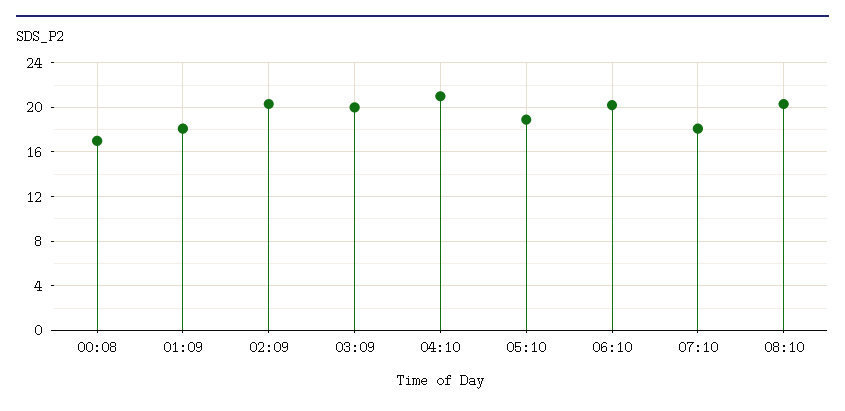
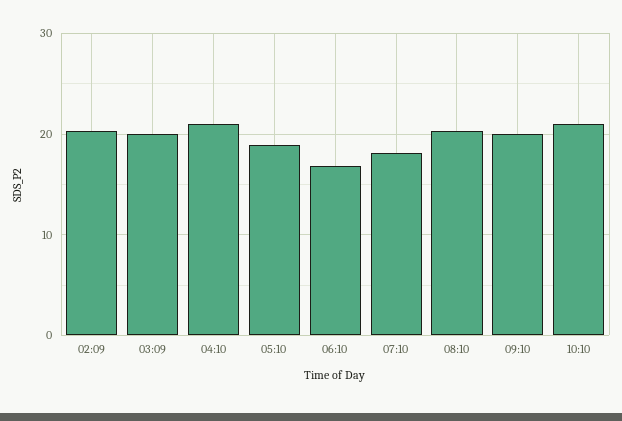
00:08: 17 -> none
01:09: 18 -> none
06:10: 20 -> 17
09:10: none -> 20
10:10: none -> 21

